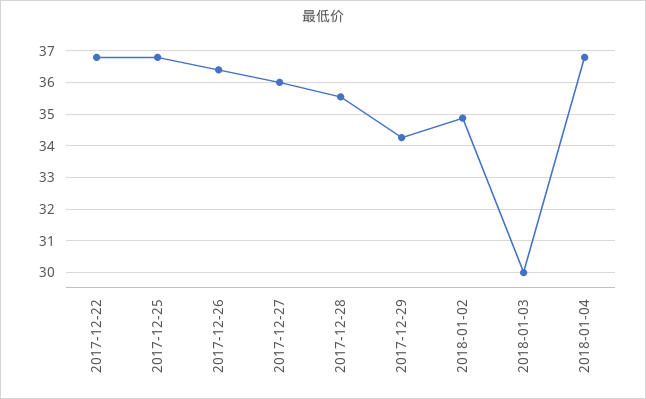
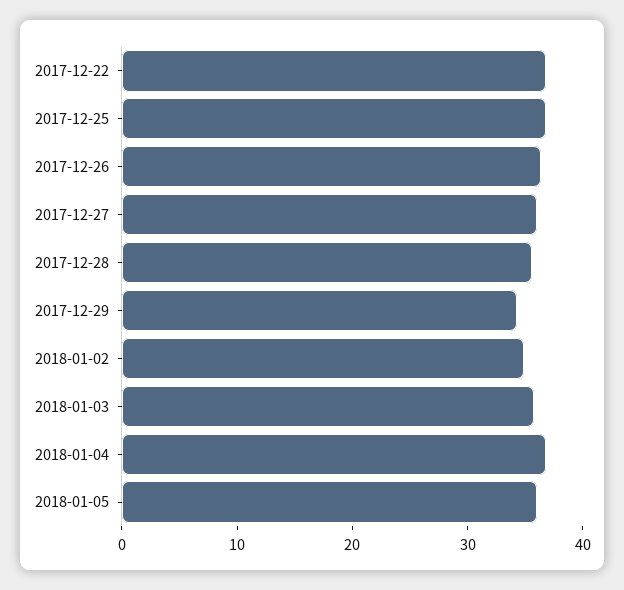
2018-01-03: 30 -> 36
2018-01-05: none -> 36

